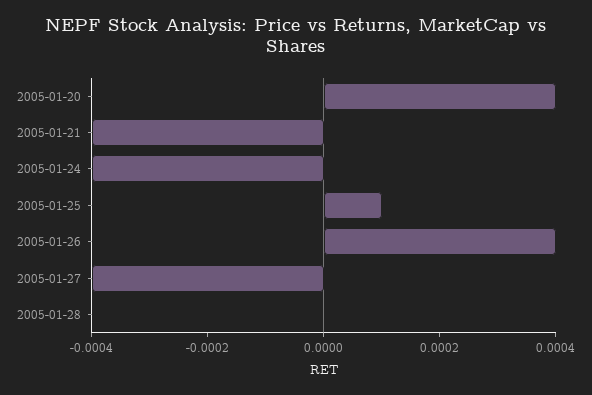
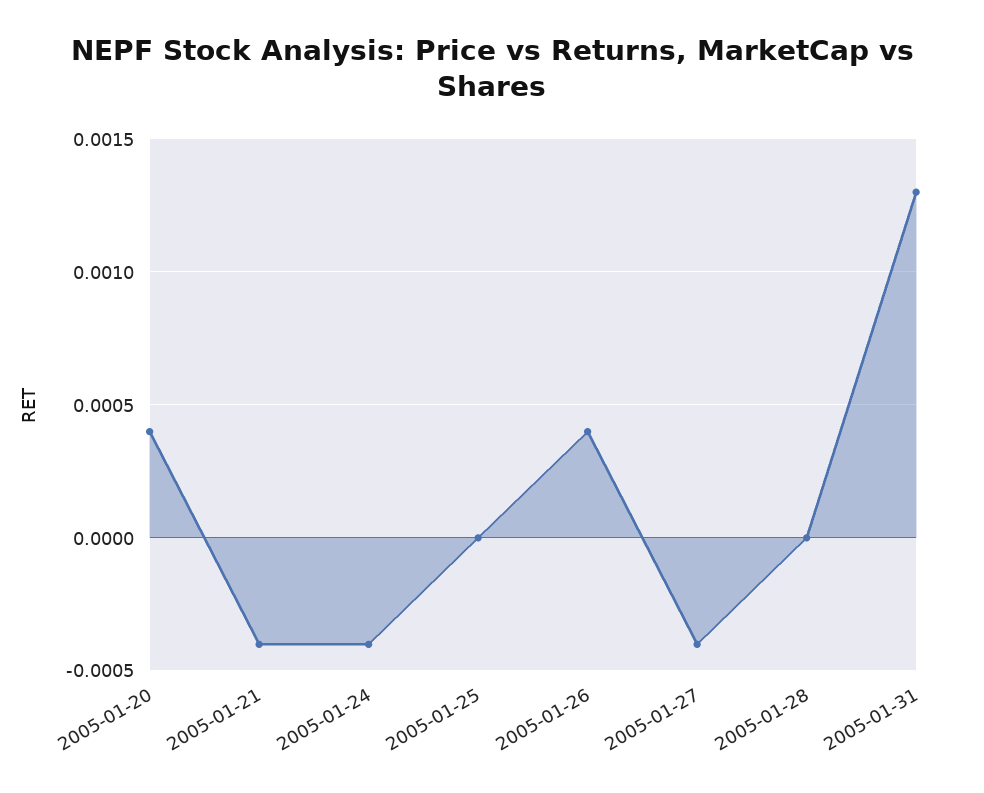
2005-01-25: 0.0001 -> 0
2005-01-31: none -> 0.0013

